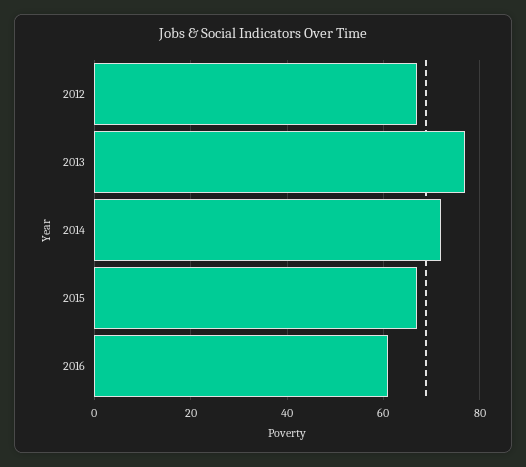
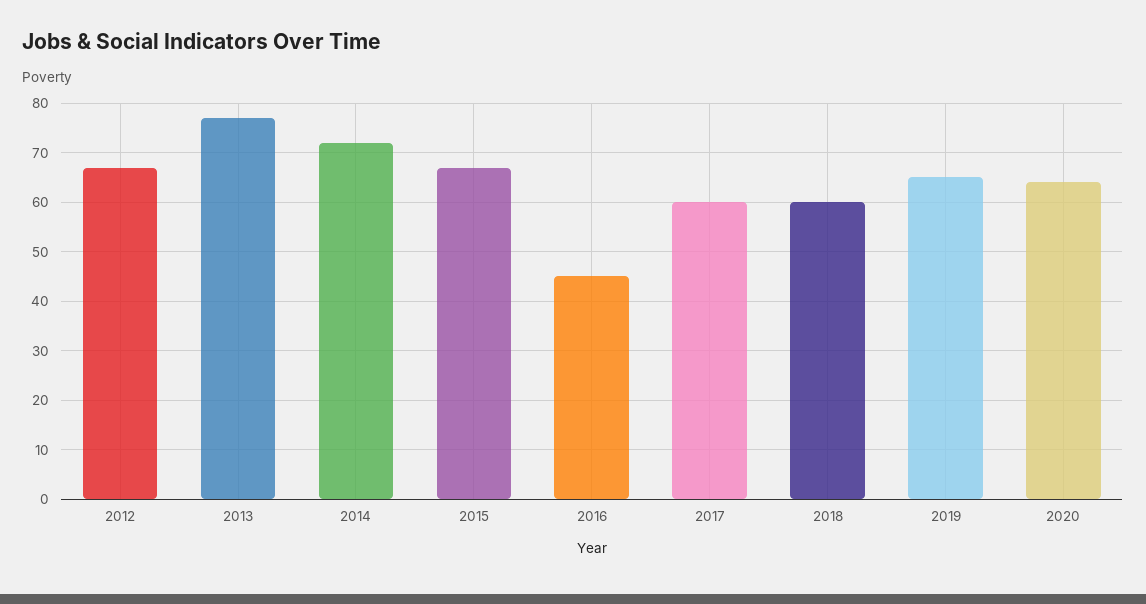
2016: 60 -> 45
2017: none -> 60
2018: none -> 60
2019: none -> 65
2020: none -> 65

